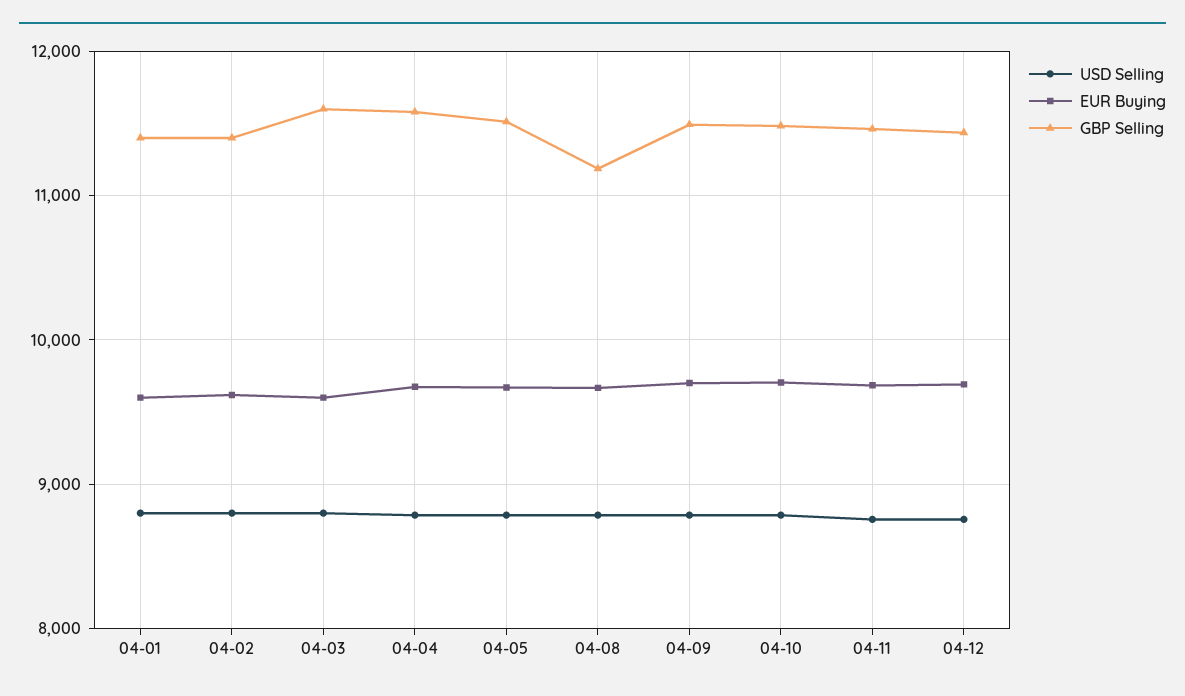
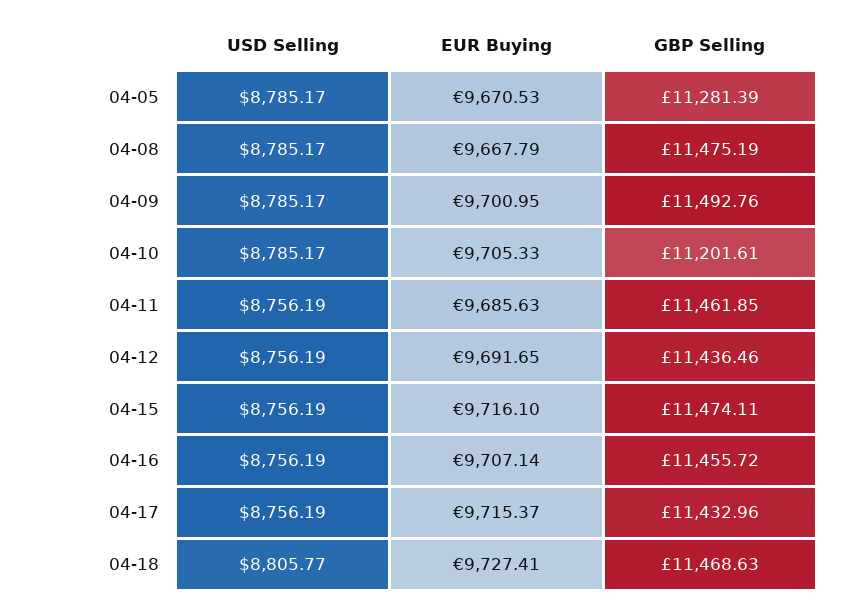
USD Selling, 04-01: 8800 -> none
EUR Buying, 04-01: 9600 -> none
GBP Selling, 04-01: 11400 -> none
USD Selling, 04-02: 8800 -> none
EUR Buying, 04-02: 9600 -> none
GBP Selling, 04-02: 11400 -> none
USD Selling, 04-03: 8800 -> none
EUR Buying, 04-03: 9600 -> none
GBP Selling, 04-03: 11600 -> none
USD Selling, 04-04: 8800 -> none
EUR Buying, 04-04: 9700 -> none
GBP Selling, 04-04: 11600 -> none
GBP Selling, 04-05: 11500 -> 11281.39
GBP Selling, 04-08: 11200 -> 11475.19
GBP Selling, 04-10: 11500 -> 11201.61
USD Selling, 04-15: none -> 8756.19
EUR Buying, 04-15: none -> 9716.1
GBP Selling, 04-15: none -> 11474.11
USD Selling, 04-16: none -> 8756.19
EUR Buying, 04-16: none -> 9707.14
GBP Selling, 04-16: none -> 11455.72
USD Selling, 04-17: none -> 8756.19
EUR Buying, 04-17: none -> 9715.37
GBP Selling, 04-17: none -> 11432.96
USD Selling, 04-18: none -> 8805.77
EUR Buying, 04-18: none -> 9727.41
GBP Selling, 04-18: none -> 11468.63

